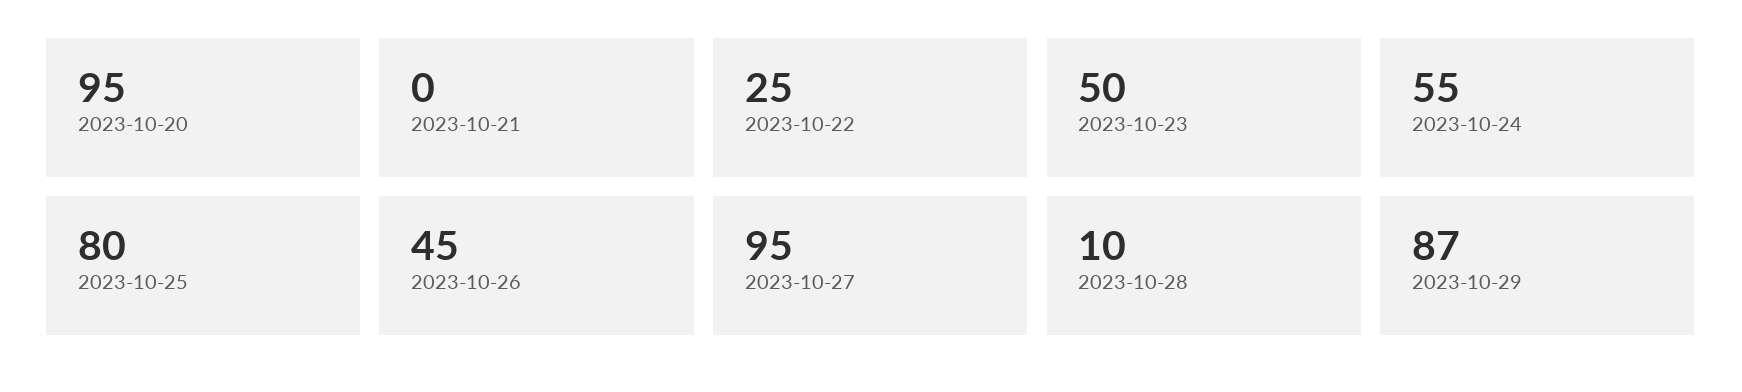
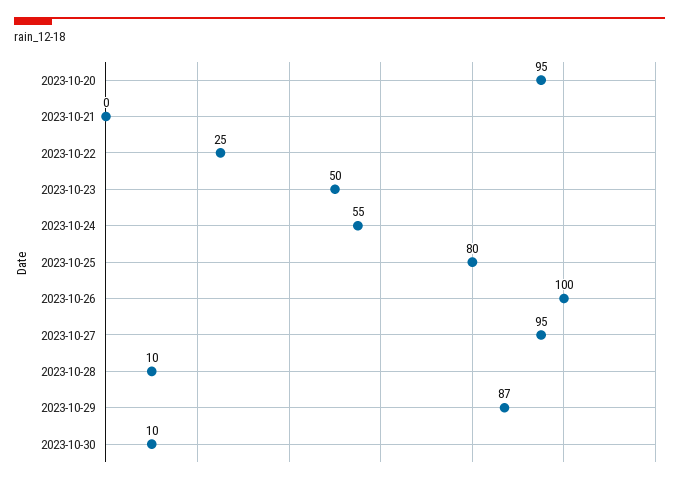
2023-10-26: 45 -> 100
2023-10-30: none -> 10

